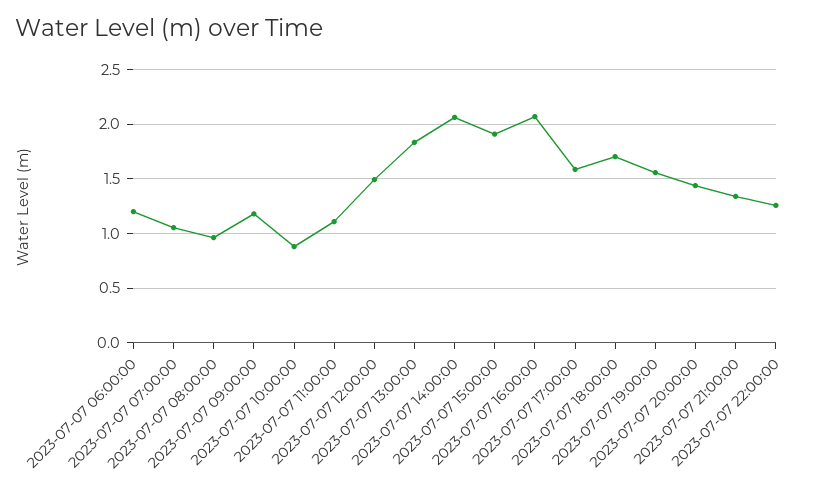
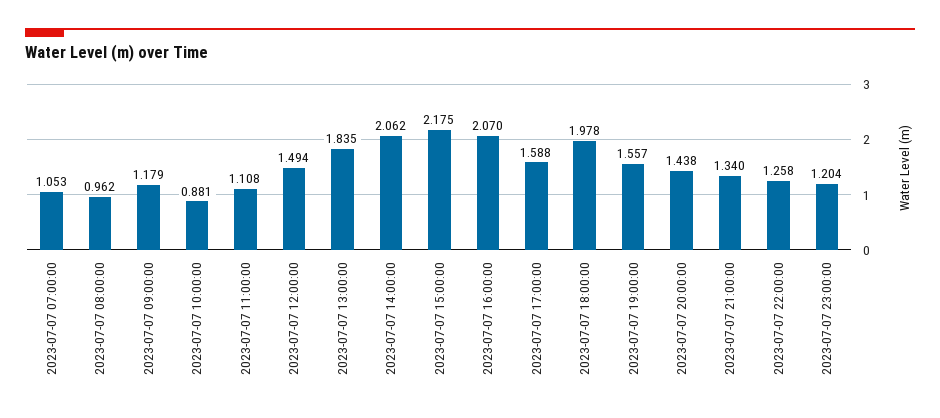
2023-07-07 06:00:00: 1.2 -> none
2023-07-07 15:00:00: 1.9 -> 2.175
2023-07-07 18:00:00: 1.7 -> 1.978
2023-07-07 23:00:00: none -> 1.204

